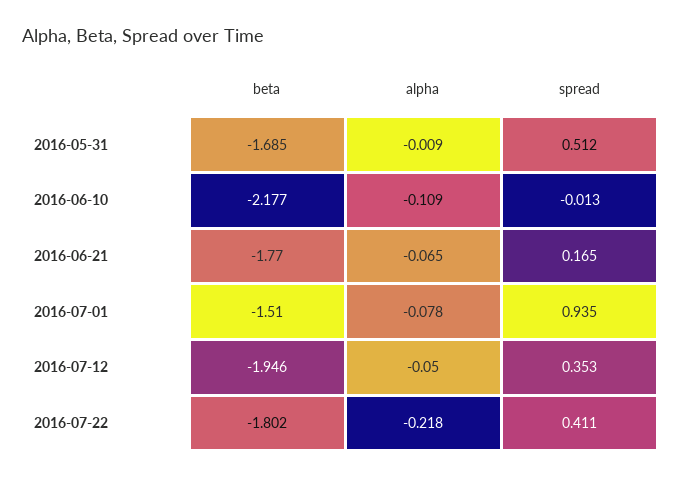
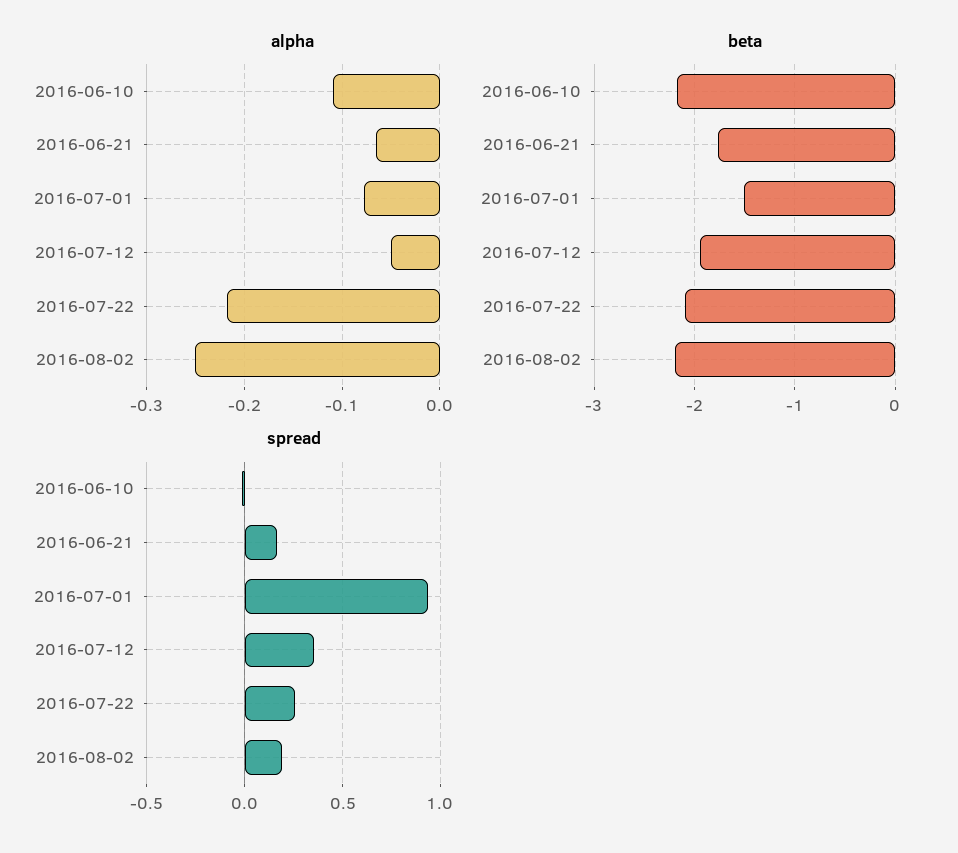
beta, 2016-05-31: -1.685 -> none
alpha, 2016-05-31: -0.009 -> none
spread, 2016-05-31: 0.512 -> none
beta, 2016-07-22: -1.802 -> -2.1
spread, 2016-07-22: 0.411 -> 0.25
alpha, 2016-08-02: none -> -0.25
beta, 2016-08-02: none -> -2.2
spread, 2016-08-02: none -> 0.2

